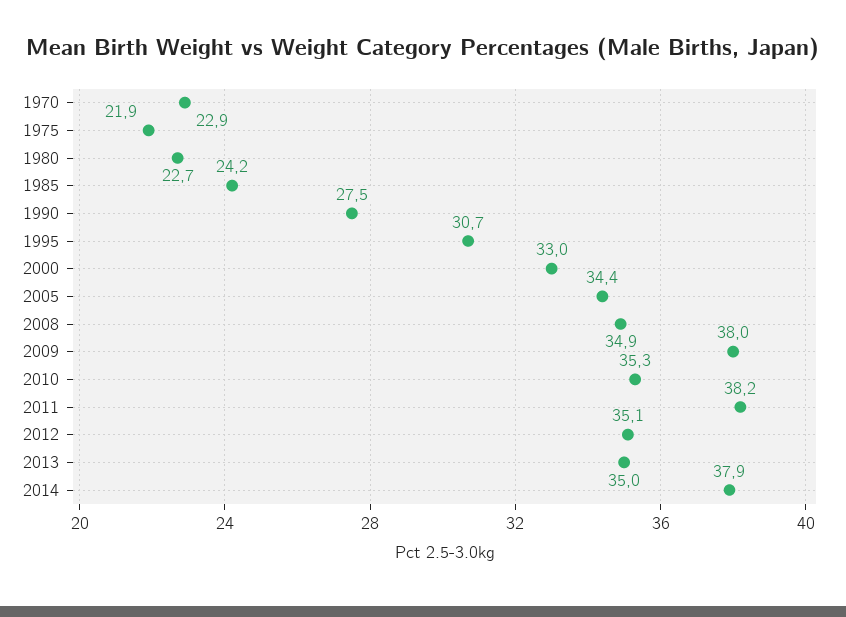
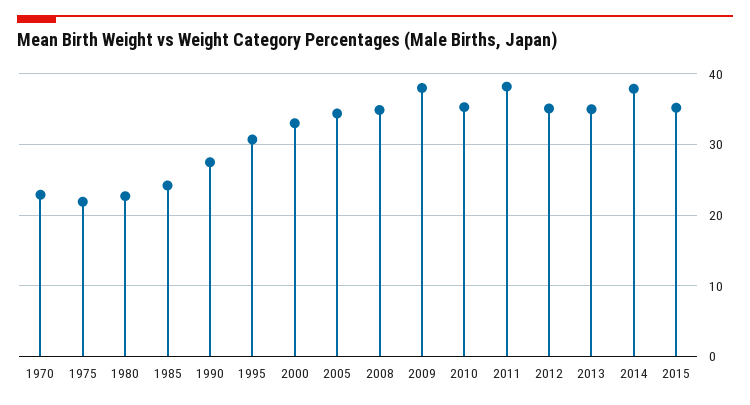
2015: none -> 35

